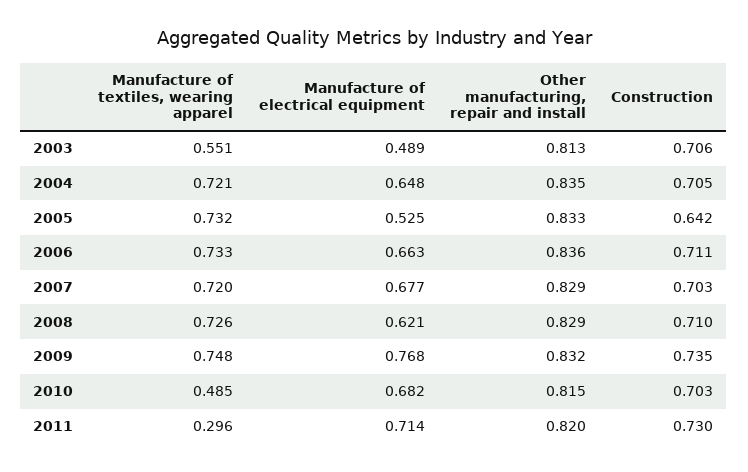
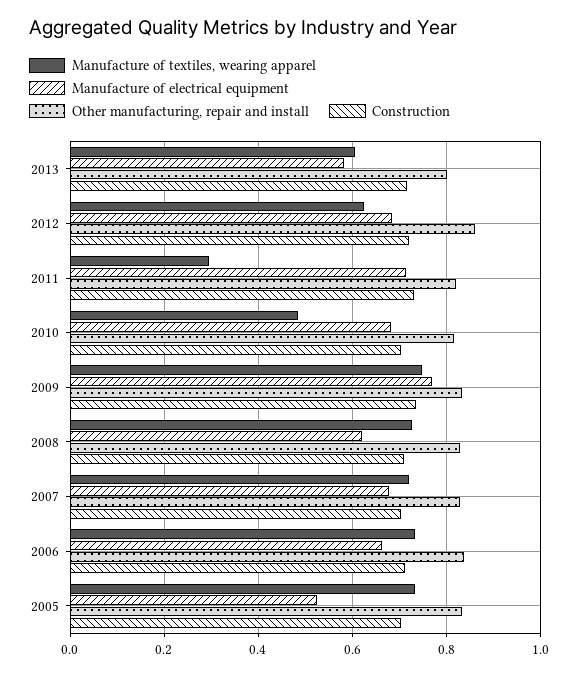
Manufacture of textiles, wearing apparel, 2003: 0.551 -> none
Manufacture of electrical equipment, 2003: 0.489 -> none
Other manufacturing, repair and install, 2003: 0.813 -> none
Construction, 2003: 0.706 -> none
Manufacture of textiles, wearing apparel, 2004: 0.721 -> none
Manufacture of electrical equipment, 2004: 0.648 -> none
Other manufacturing, repair and install, 2004: 0.835 -> none
Construction, 2004: 0.705 -> none
Construction, 2005: 0.642 -> 0.7
Manufacture of textiles, wearing apparel, 2013: none -> 0.6
Manufacture of electrical equipment, 2013: none -> 0.58
Other manufacturing, repair and install, 2013: none -> 0.8
Construction, 2013: none -> 0.72
Manufacture of textiles, wearing apparel, 2012: none -> 0.62
Manufacture of electrical equipment, 2012: none -> 0.68
Other manufacturing, repair and install, 2012: none -> 0.86
Construction, 2012: none -> 0.72

